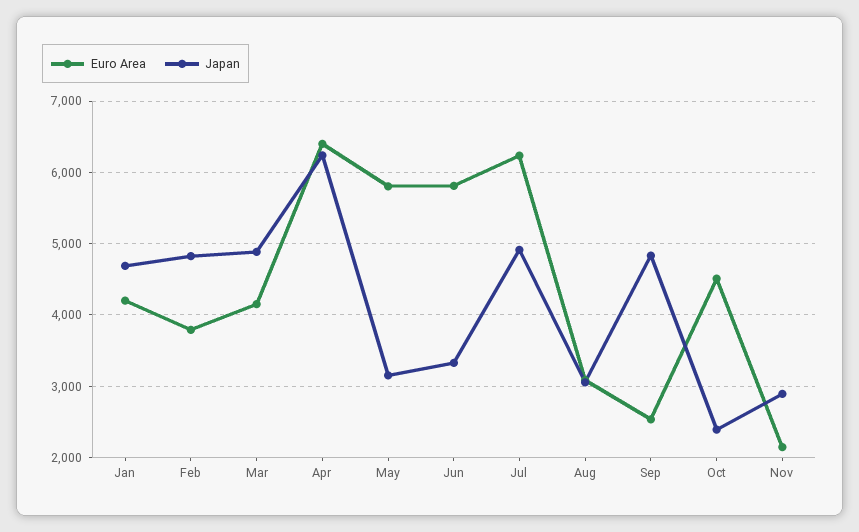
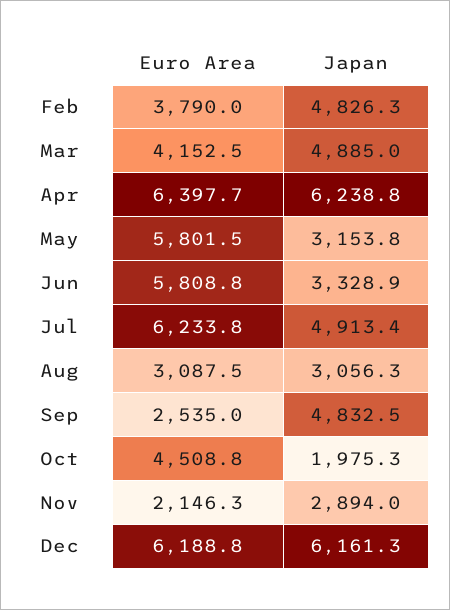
Euro Area, Jan: 4200 -> none
Japan, Jan: 4700 -> none
Japan, Oct: 2400 -> 1975.3
Euro Area, Dec: none -> 6188.8
Japan, Dec: none -> 6161.3

